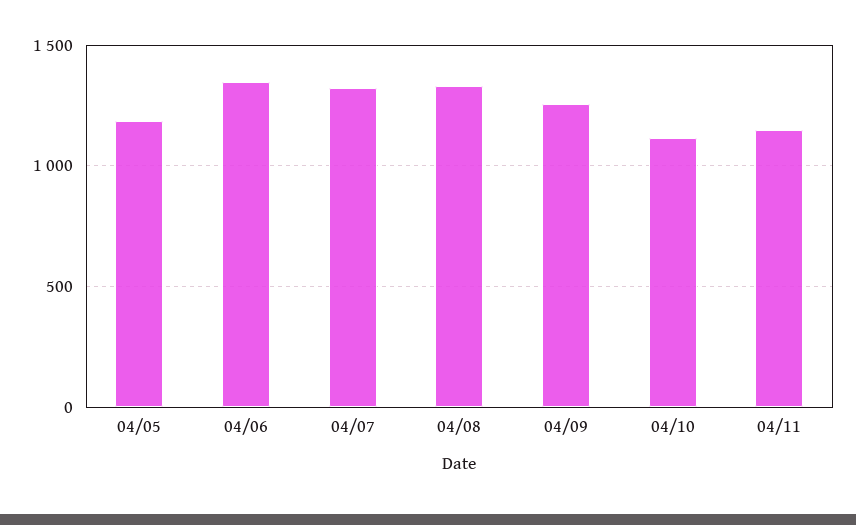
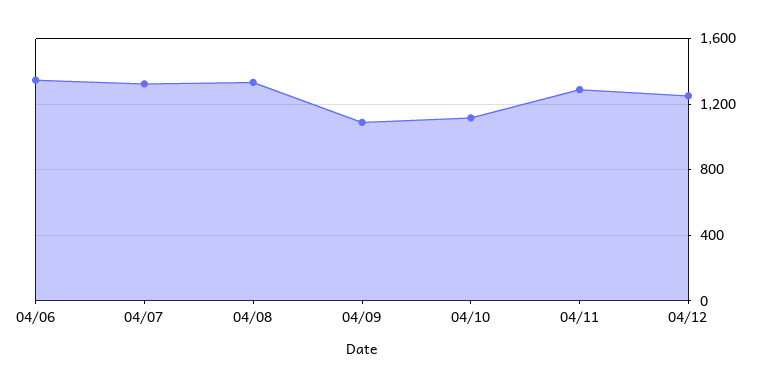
04/05: 1200 -> none
04/09: 1250 -> 1100
04/11: 1150 -> 1300
04/12: none -> 1250

